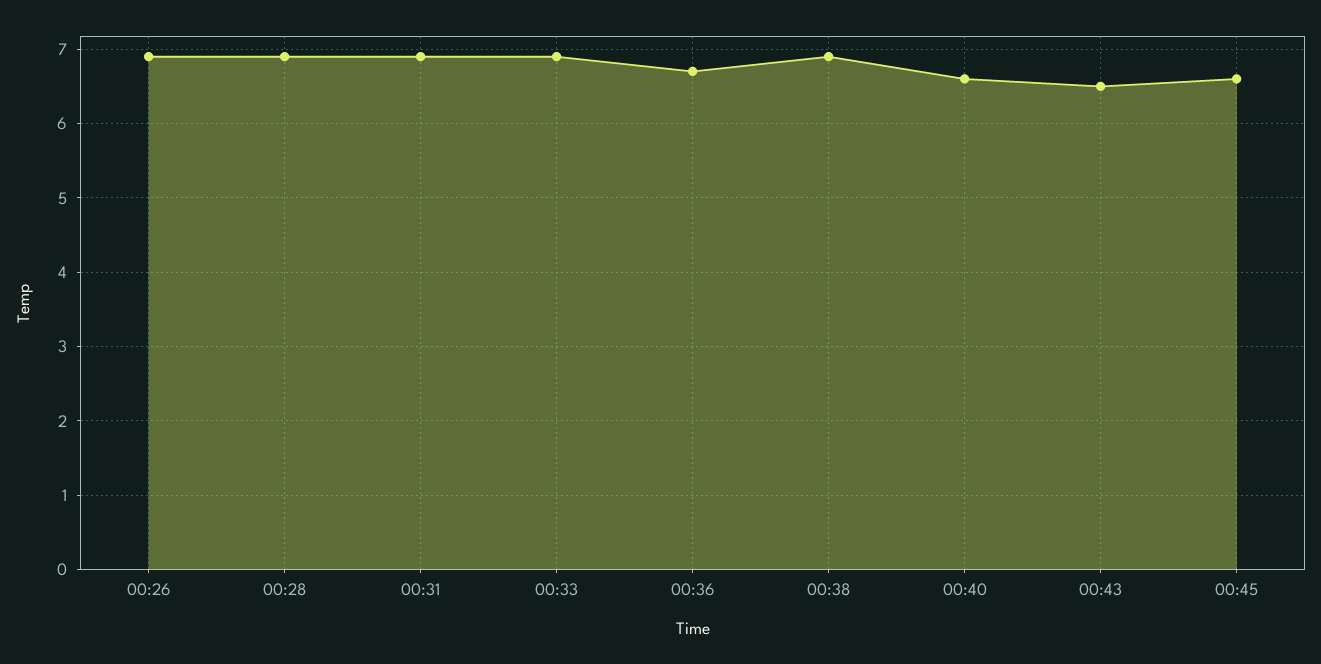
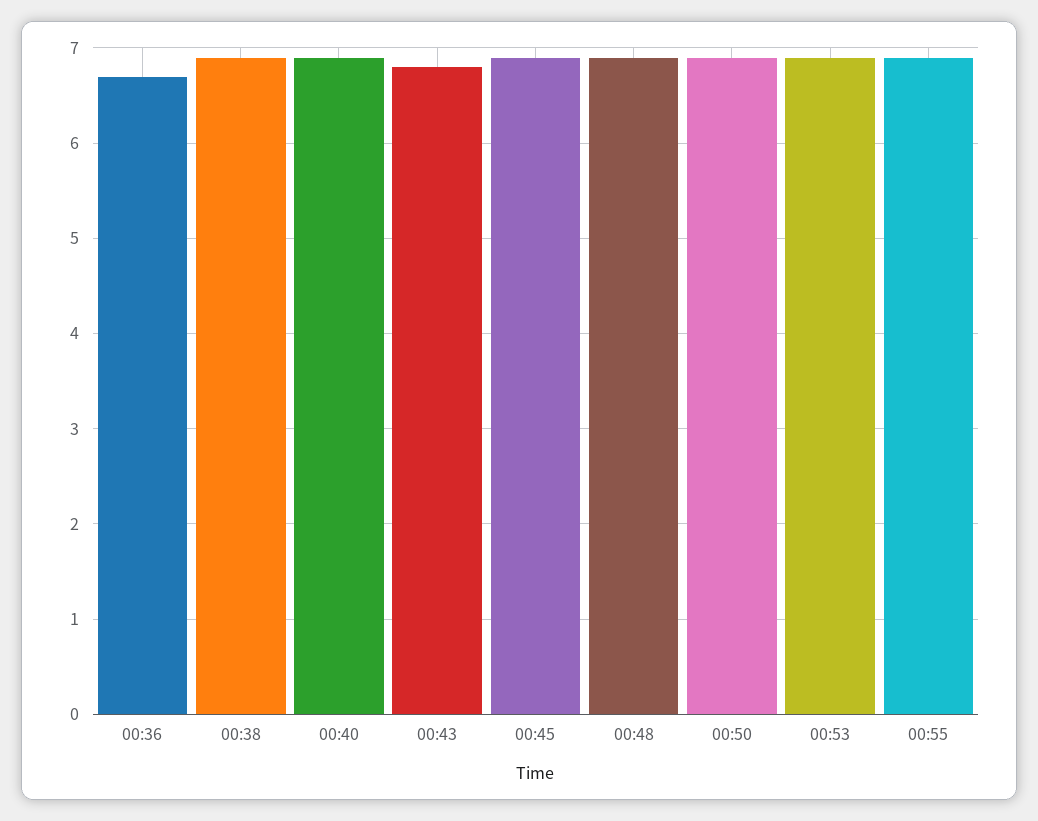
00:26: 6.9 -> none
00:28: 6.9 -> none
00:31: 6.9 -> none
00:33: 6.9 -> none
00:40: 6.6 -> 6.9
00:43: 6.5 -> 6.8
00:45: 6.6 -> 6.9
00:48: none -> 6.9
00:50: none -> 6.9
00:53: none -> 6.9
00:55: none -> 6.9

